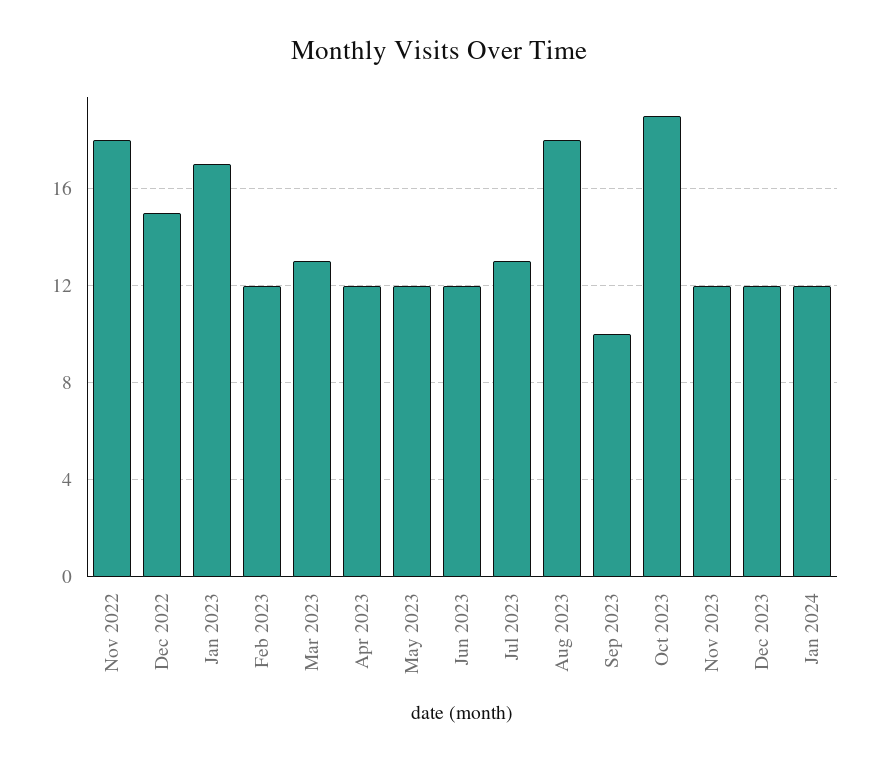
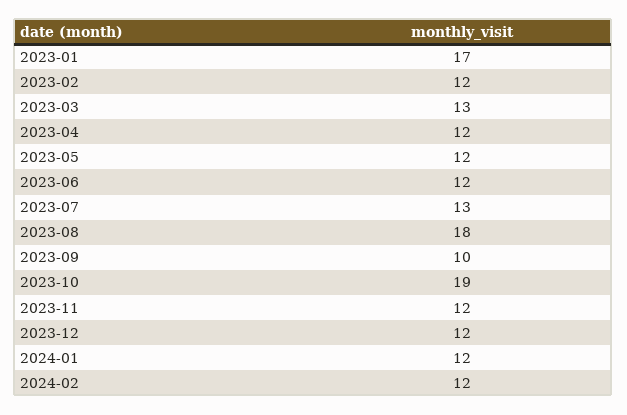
Nov 2022: 18 -> none
Dec 2022: 15 -> none
2024-02: none -> 12

